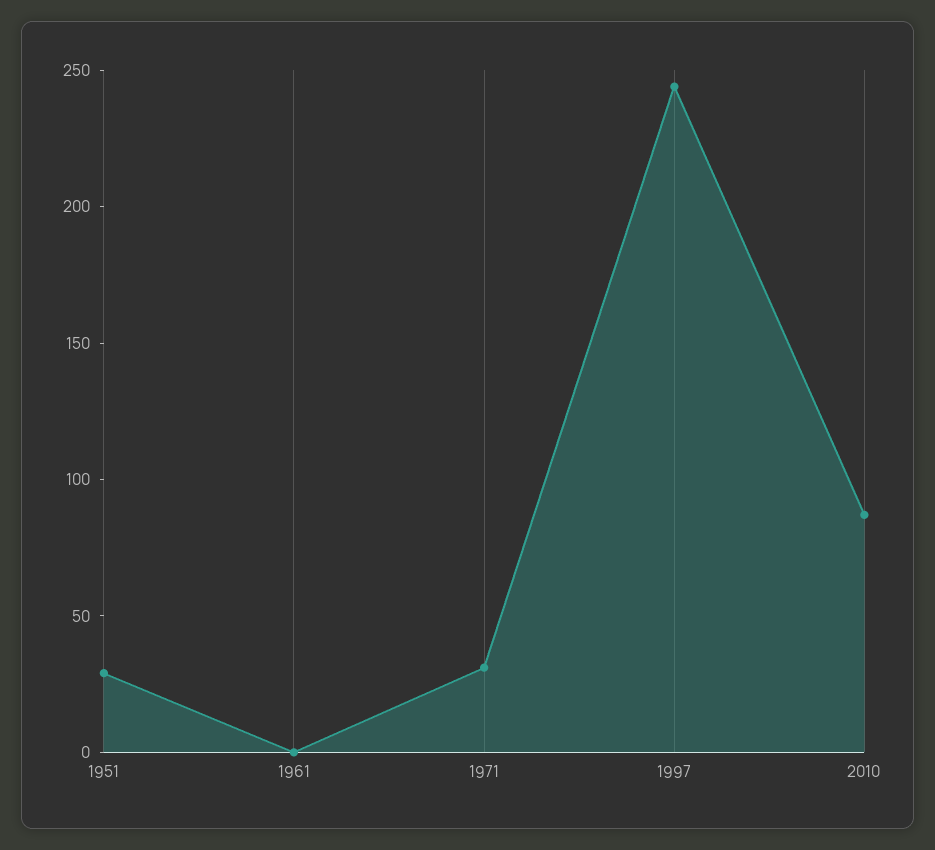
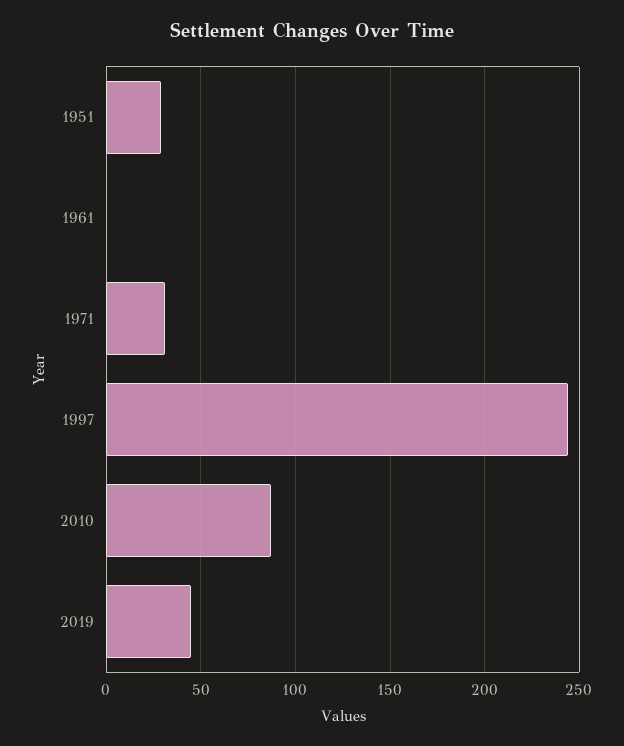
2019: none -> 45

